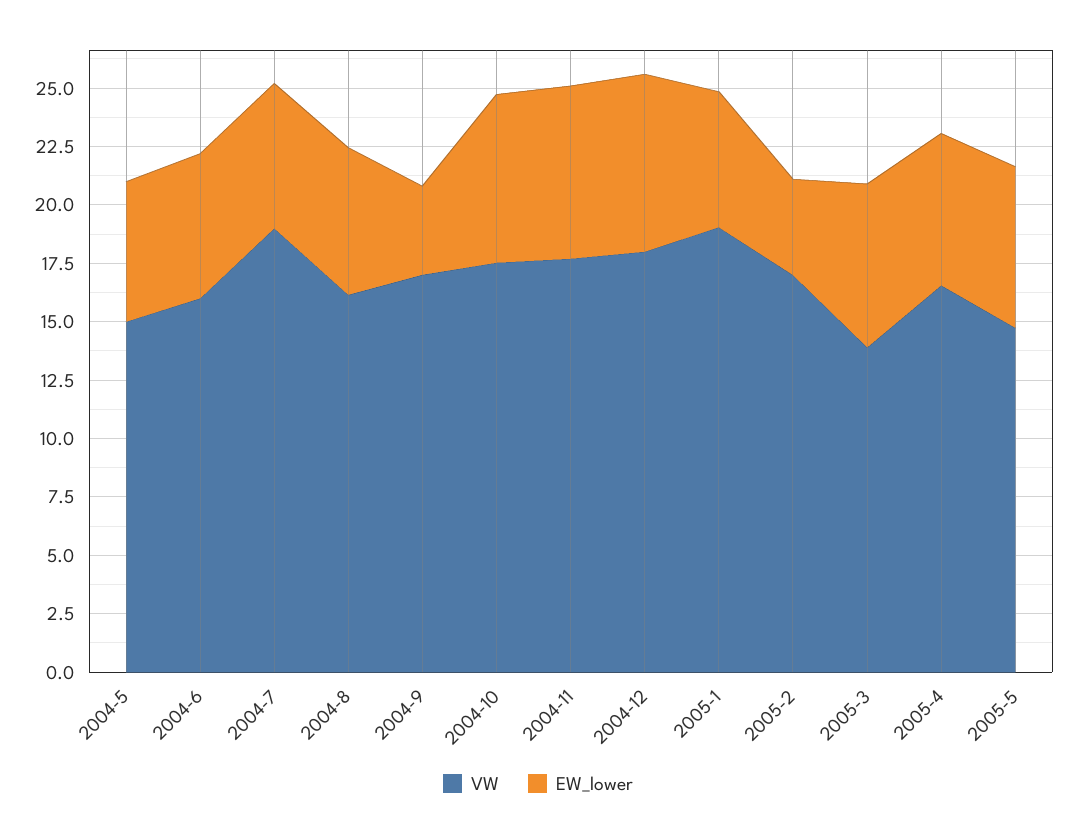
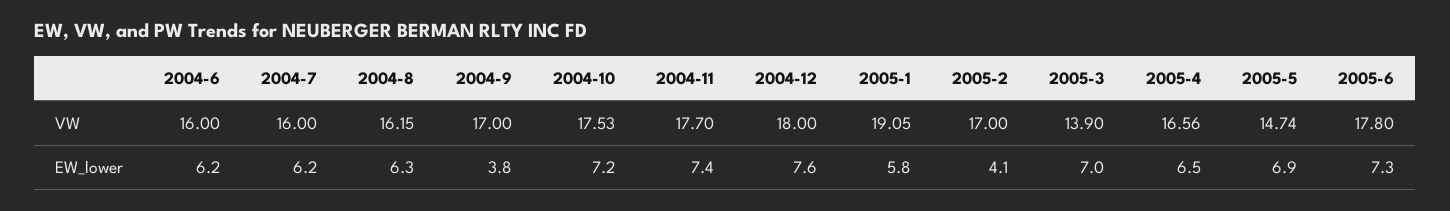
VW, 2004-5: 15 -> none
EW_lower, 2004-5: 6 -> none
VW, 2004-7: 19 -> 16
VW, 2005-6: none -> 17.8
EW_lower, 2005-6: none -> 7.3

